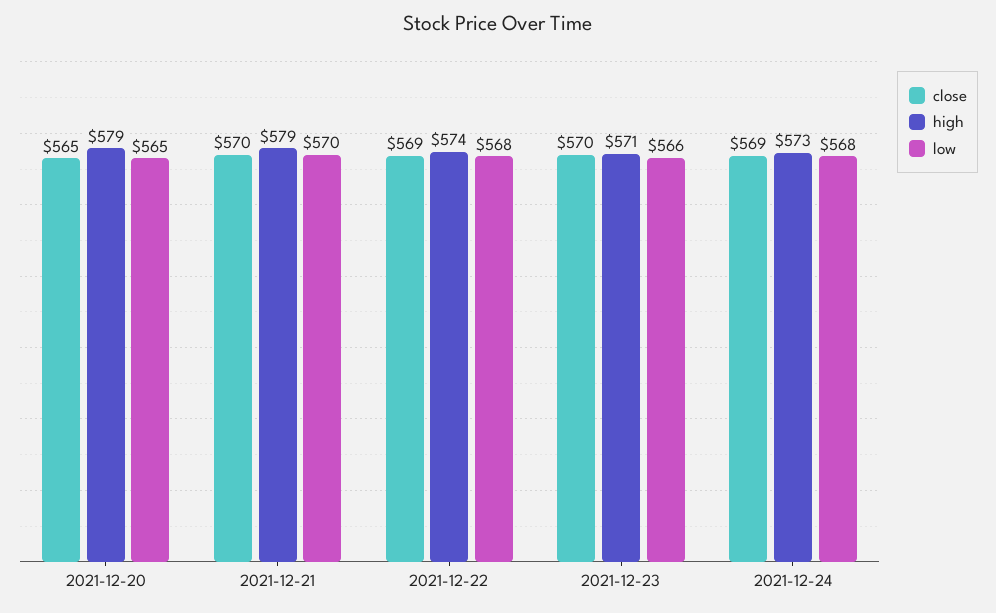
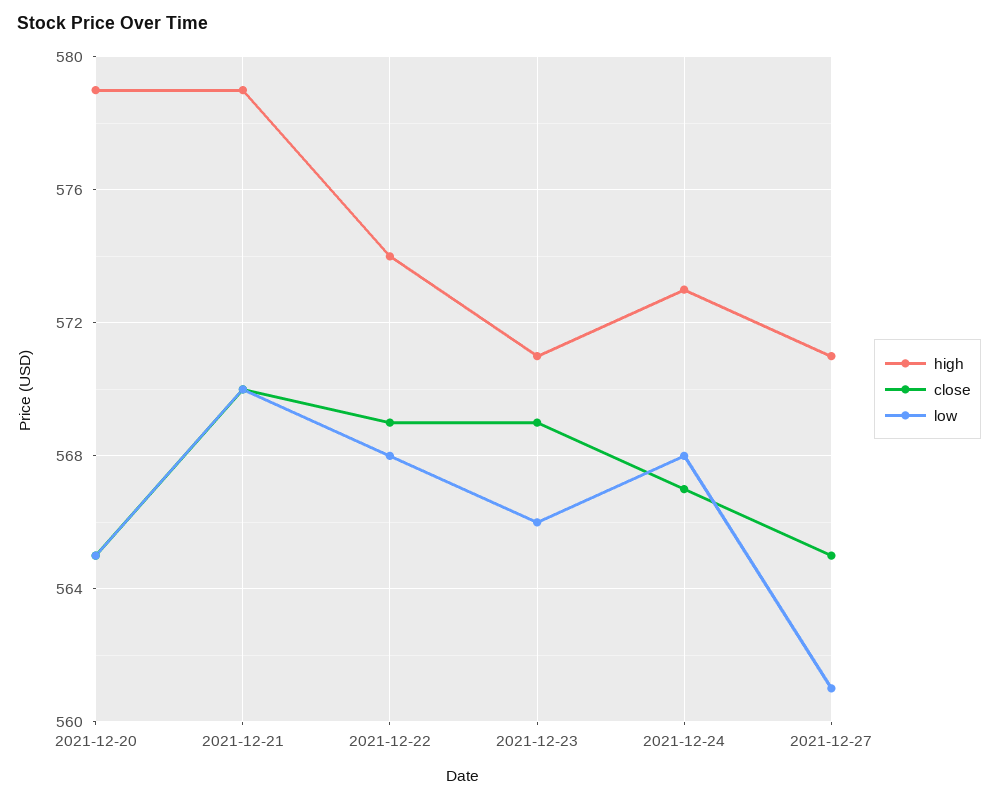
close, 2021-12-23: 570 -> 569
close, 2021-12-24: 569 -> 567
high, 2021-12-27: none -> 571
close, 2021-12-27: none -> 565
low, 2021-12-27: none -> 561

